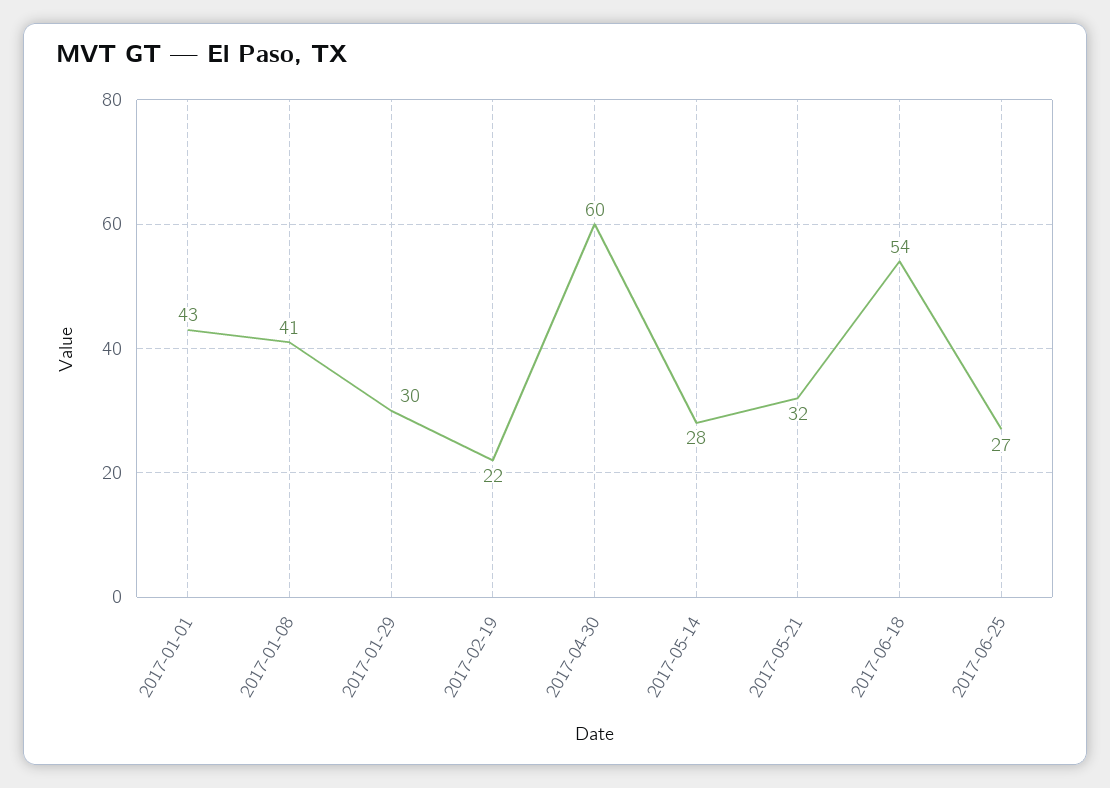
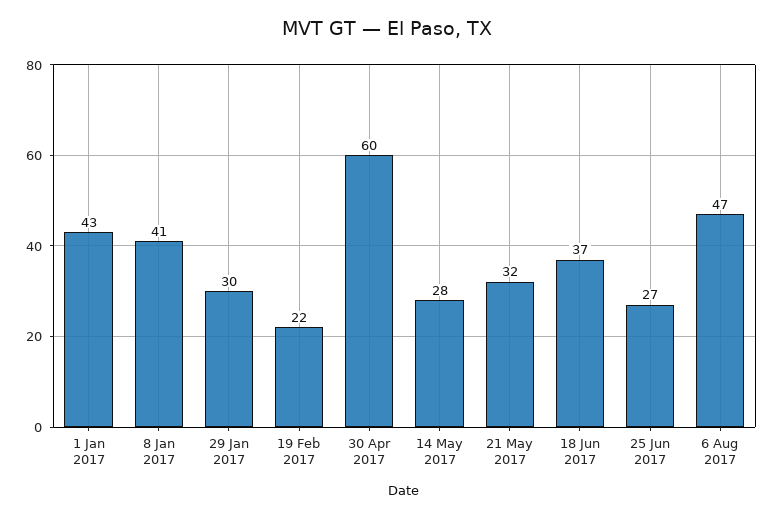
2017-06-18: 54 -> 37
6 Aug 2017: none -> 47

